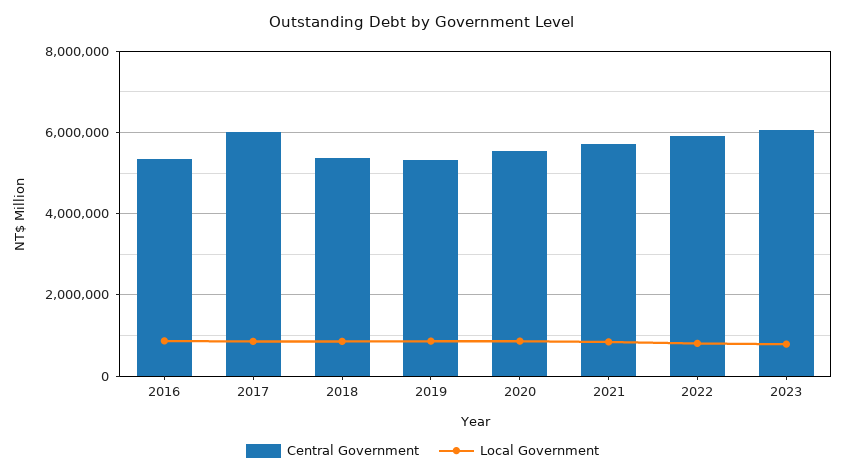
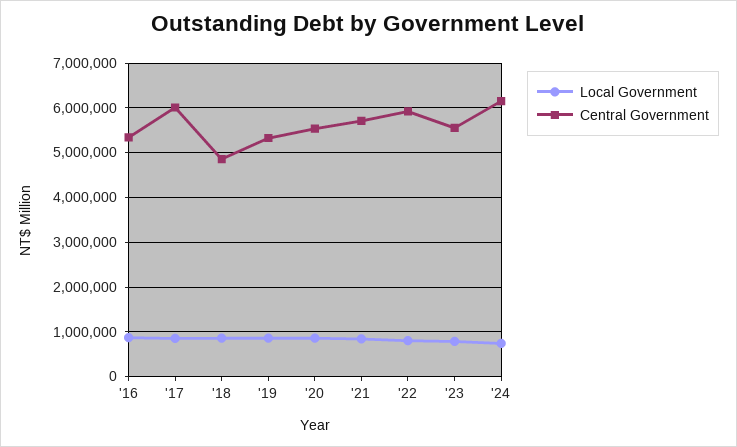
Central Government, 2018: 5400000 -> 4800000
Central Government, 2023: 6000000 -> 5600000
Local Government, '24: none -> 800000
Central Government, '24: none -> 6200000

